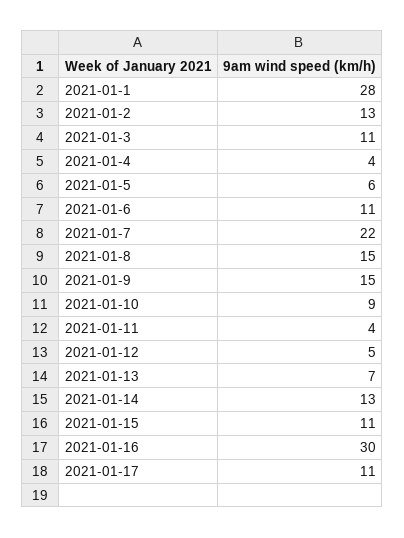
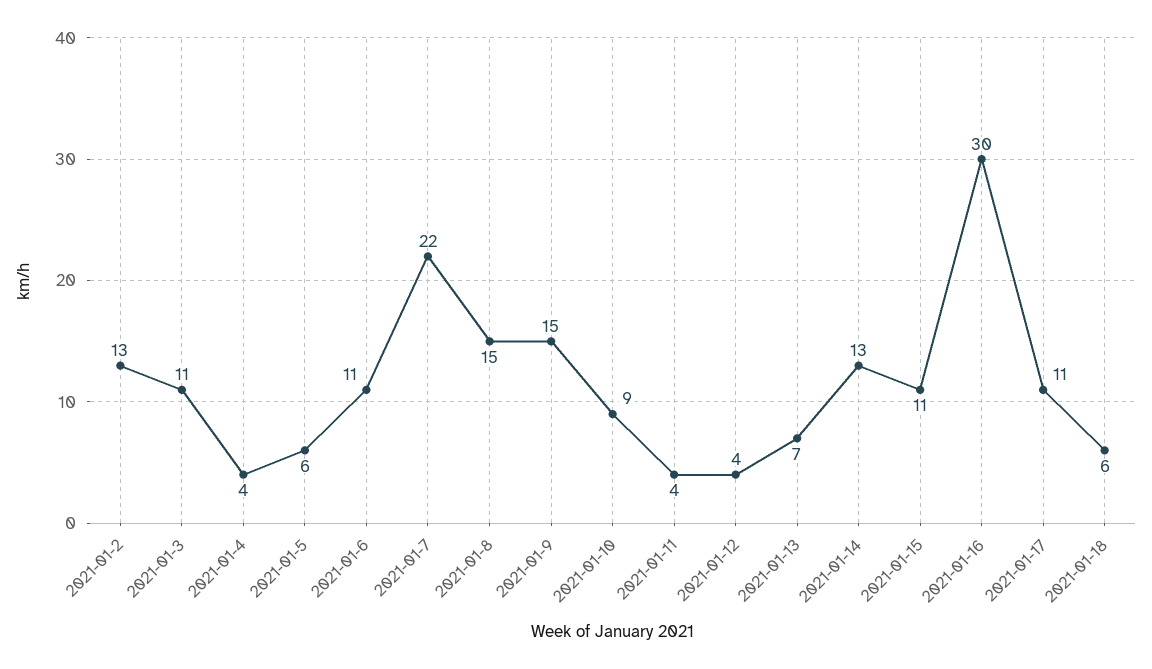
2021-01-1: 28 -> none
2021-01-12: 5 -> 4
2021-01-18: none -> 6

